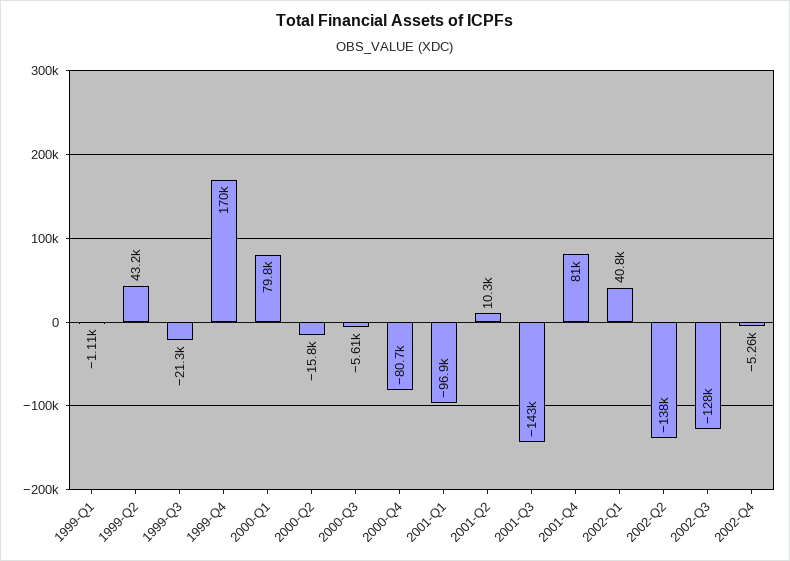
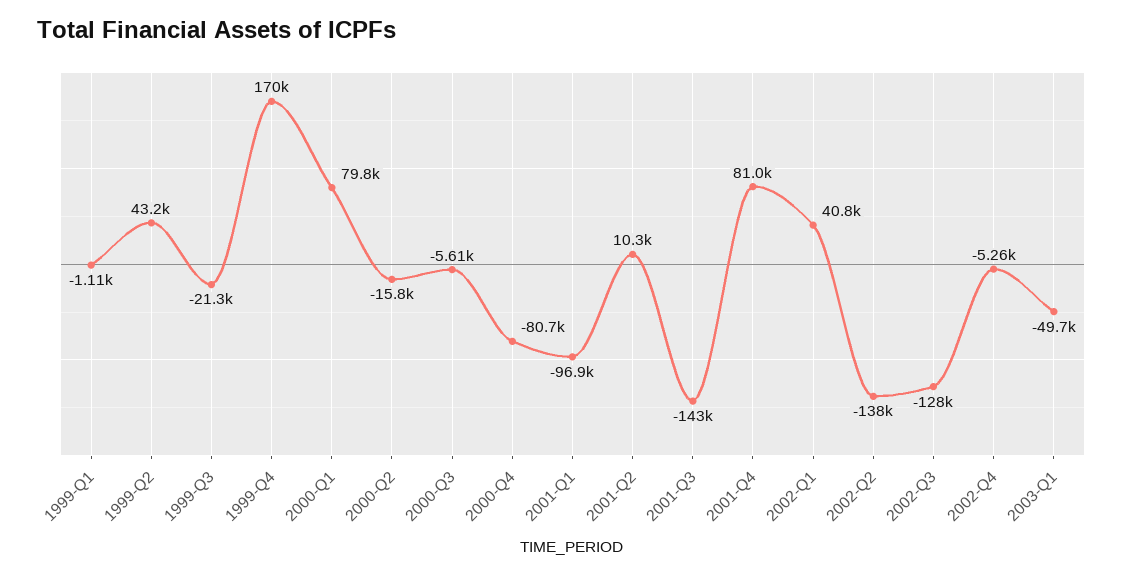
2003-Q1: none -> -49700

